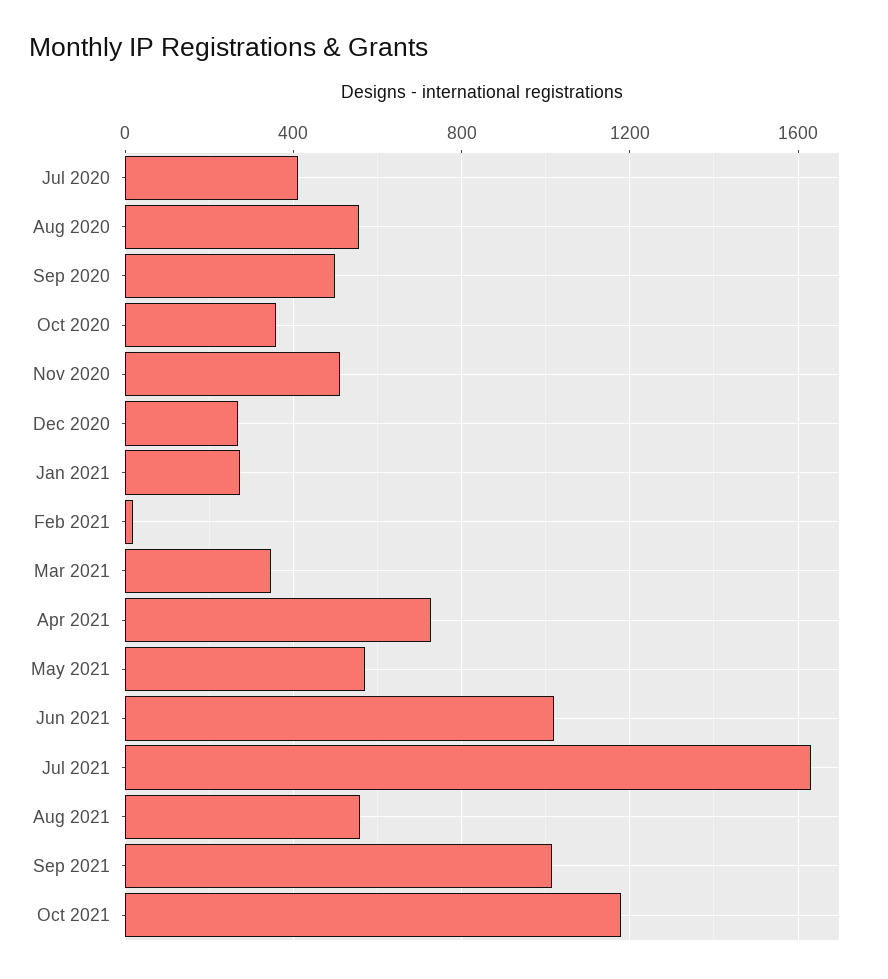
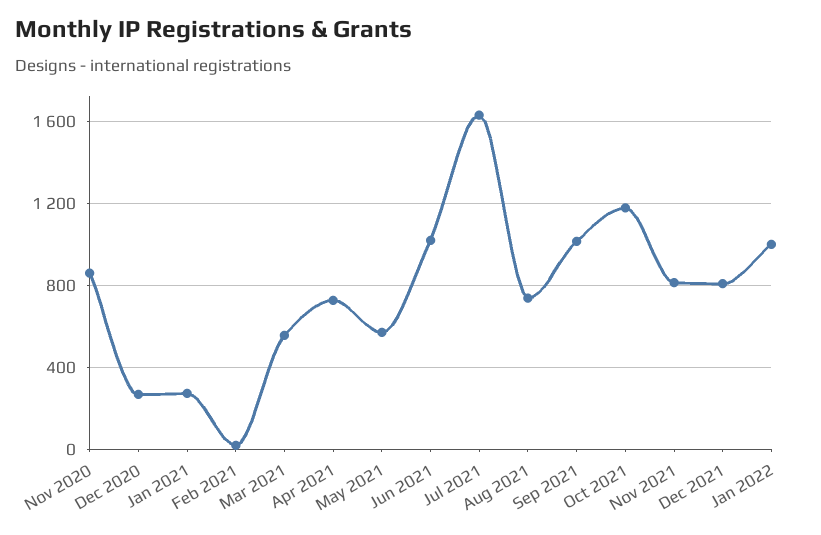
Jul 2020: 400 -> none
Aug 2020: 550 -> none
Sep 2020: 500 -> none
Oct 2020: 350 -> none
Nov 2020: 500 -> 850
Mar 2021: 350 -> 550
Aug 2021: 550 -> 750
Nov 2021: none -> 800
Dec 2021: none -> 800
Jan 2022: none -> 1000

